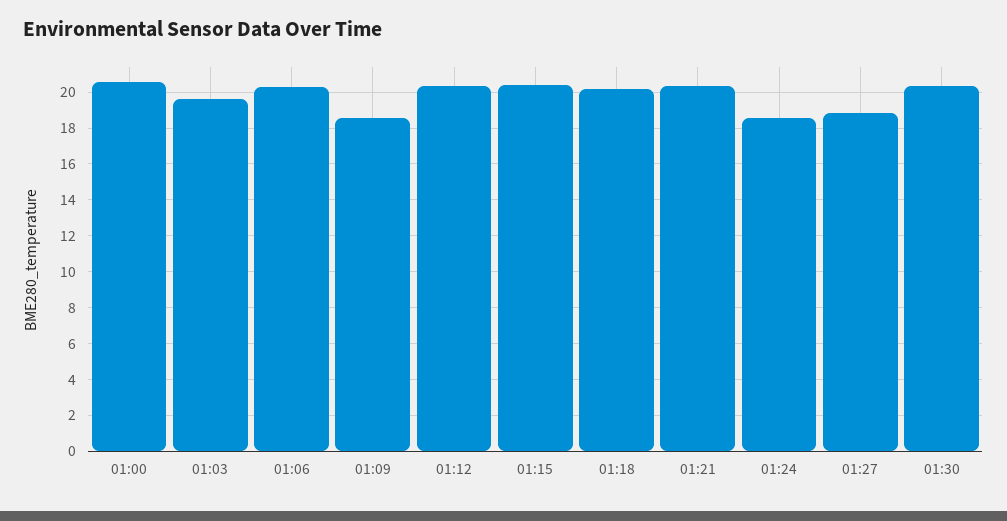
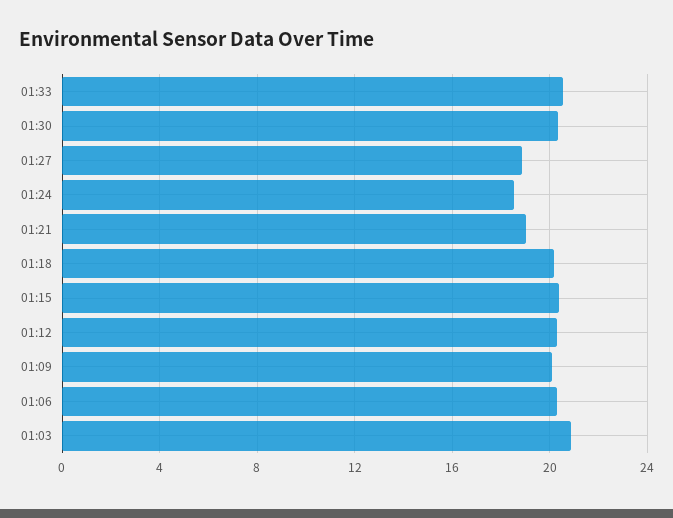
01:00: 20.5 -> none
01:03: 19.5 -> 21
01:09: 18.5 -> 20
01:21: 20.5 -> 19
01:33: none -> 20.5

